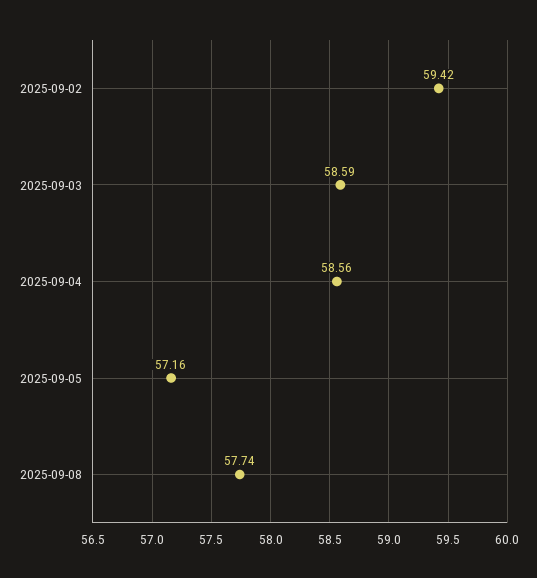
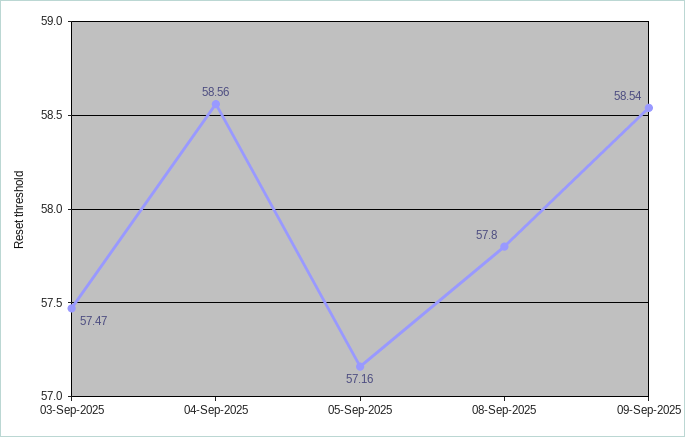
2025-09-02: 59.42 -> none
2025-09-03: 58.59 -> 57.47
2025-09-08: 57.74 -> 57.8
09-Sep-2025: none -> 58.54

